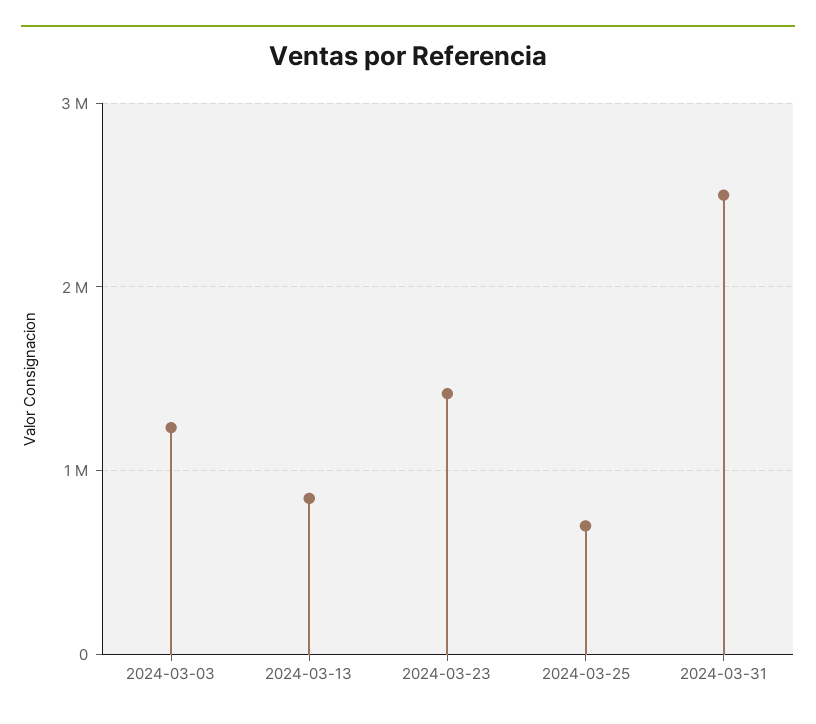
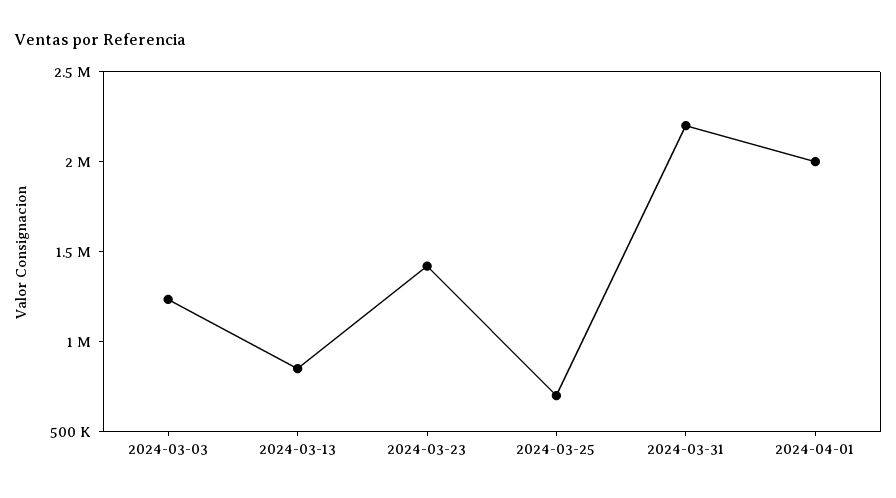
2024-03-31: 2500000 -> 2200000
2024-04-01: none -> 2000000

